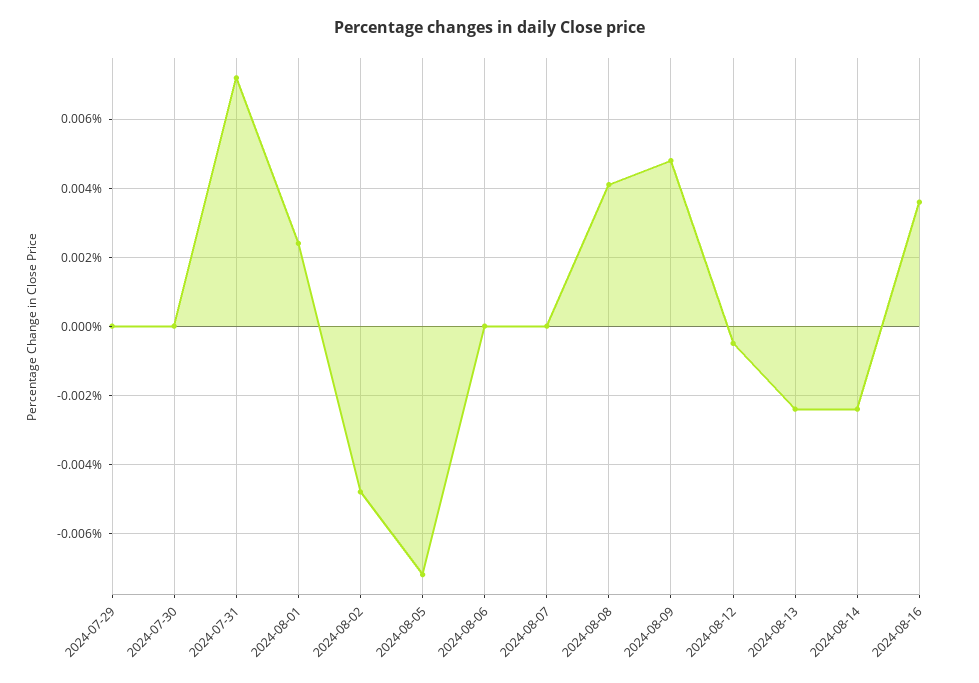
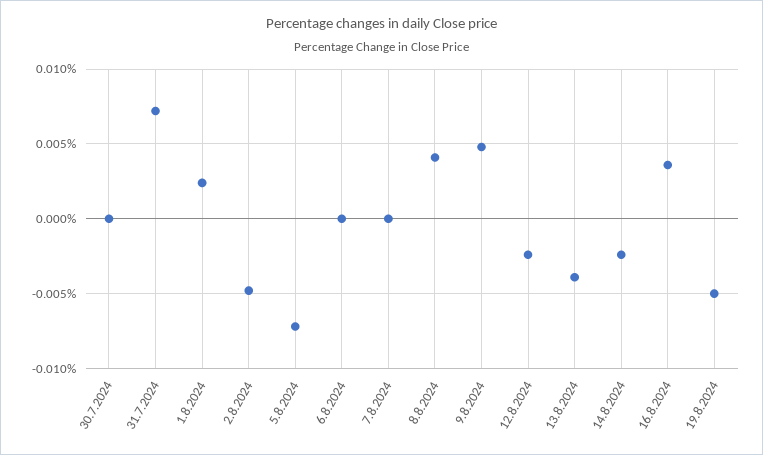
2024-07-29: 0 -> none
2024-08-12: -0.0005 -> -0.0025
2024-08-13: -0.0025 -> -0.004
19.8.2024: none -> -0.005

